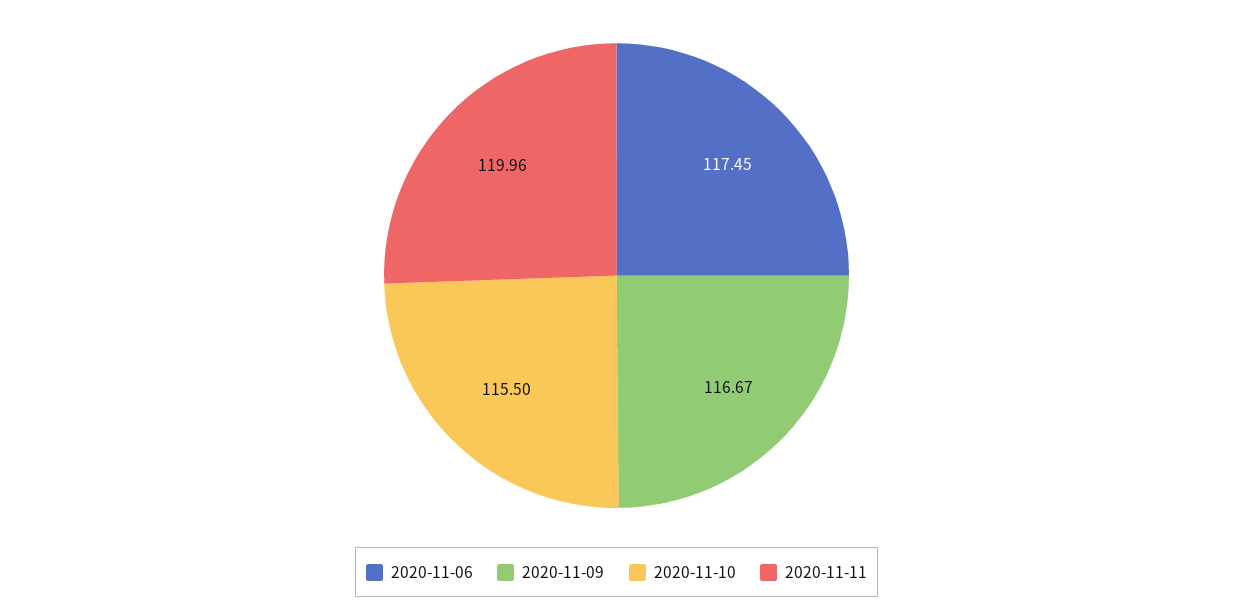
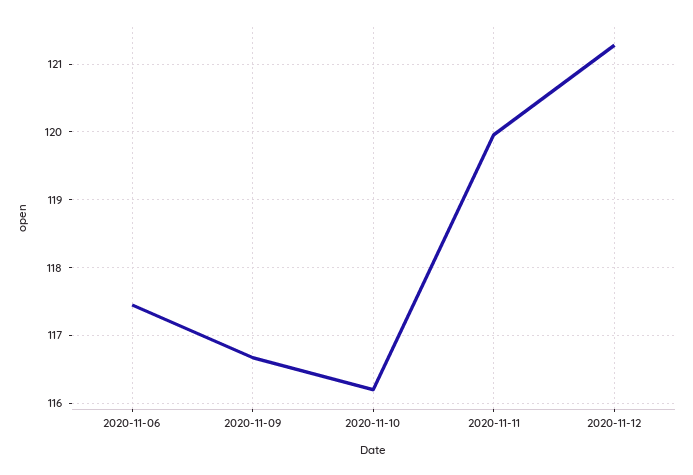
2020-11-10: 115.5 -> 116.2
2020-11-12: none -> 121.3

